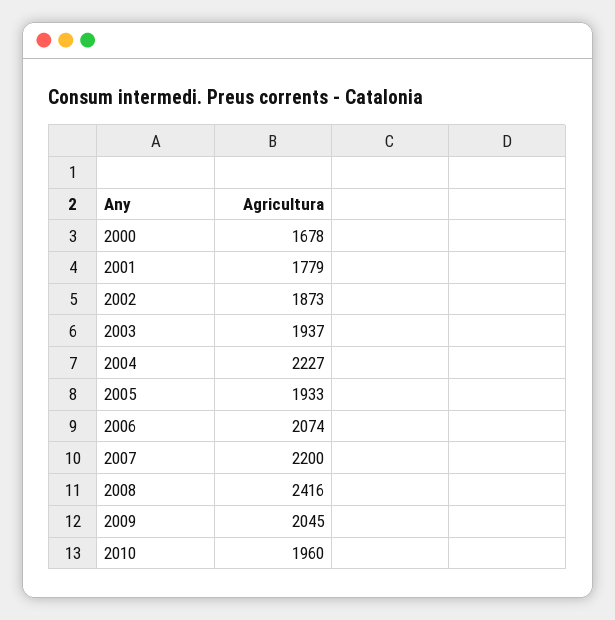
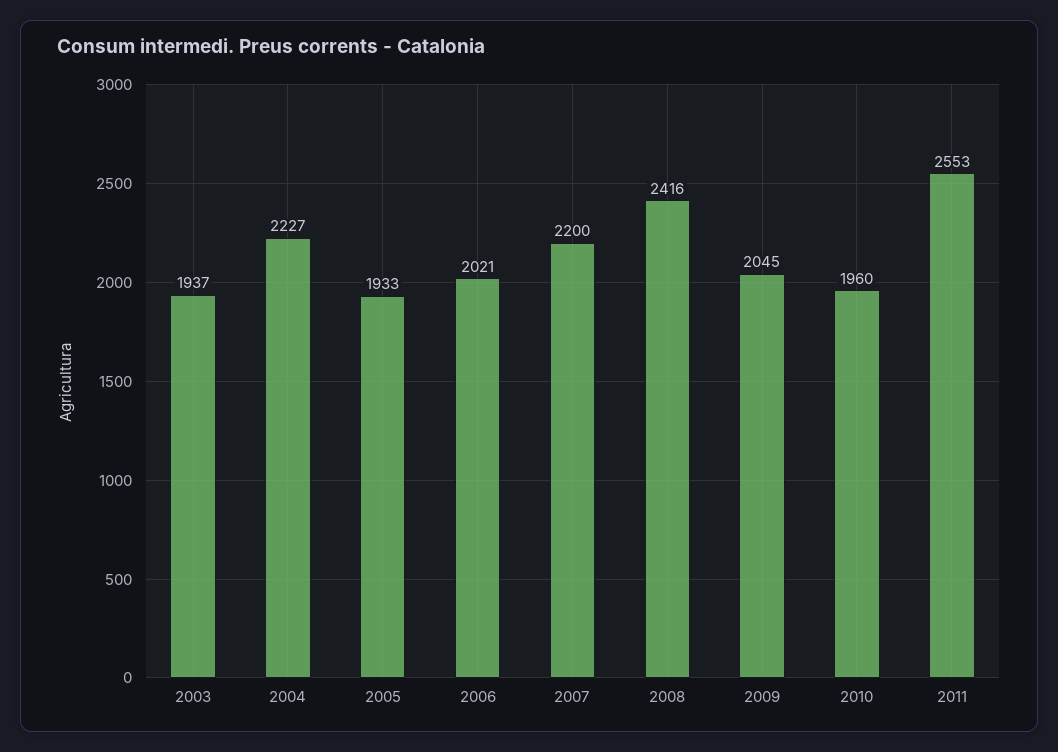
2000: 1678 -> none
2001: 1779 -> none
2002: 1873 -> none
2006: 2074 -> 2021
2011: none -> 2553

